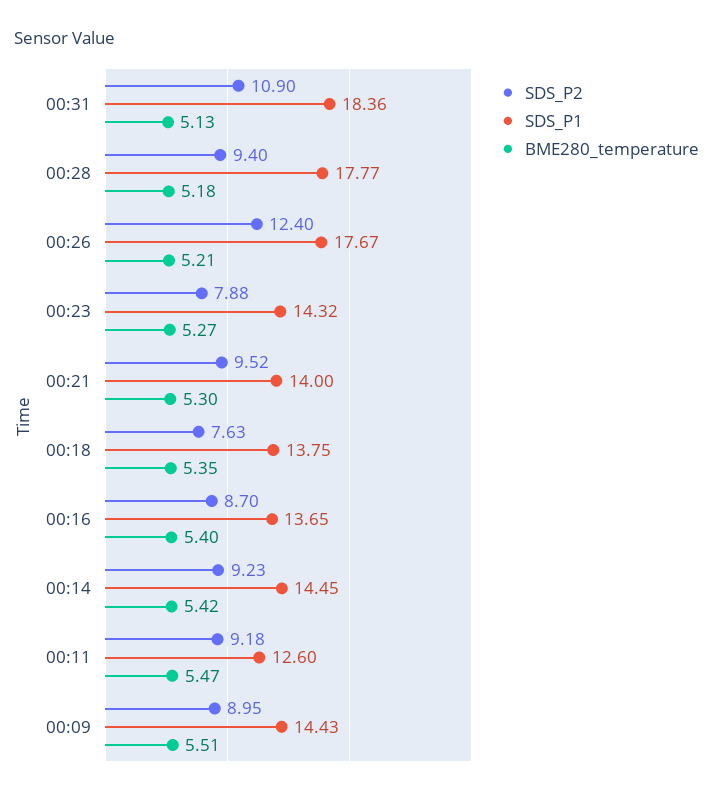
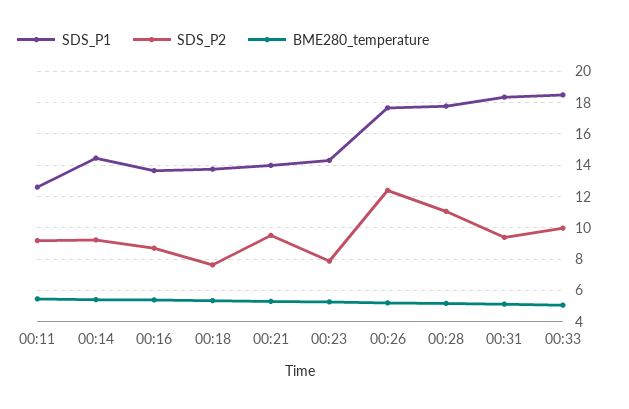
SDS_P2, 00:31: 10.9 -> 9.5
SDS_P2, 00:28: 9.4 -> 11
SDS_P2, 00:09: 8.95 -> none
SDS_P1, 00:09: 14.43 -> none
BME280_temperature, 00:09: 5.51 -> none
SDS_P1, 00:33: none -> 18.5
SDS_P2, 00:33: none -> 10
BME280_temperature, 00:33: none -> 5

